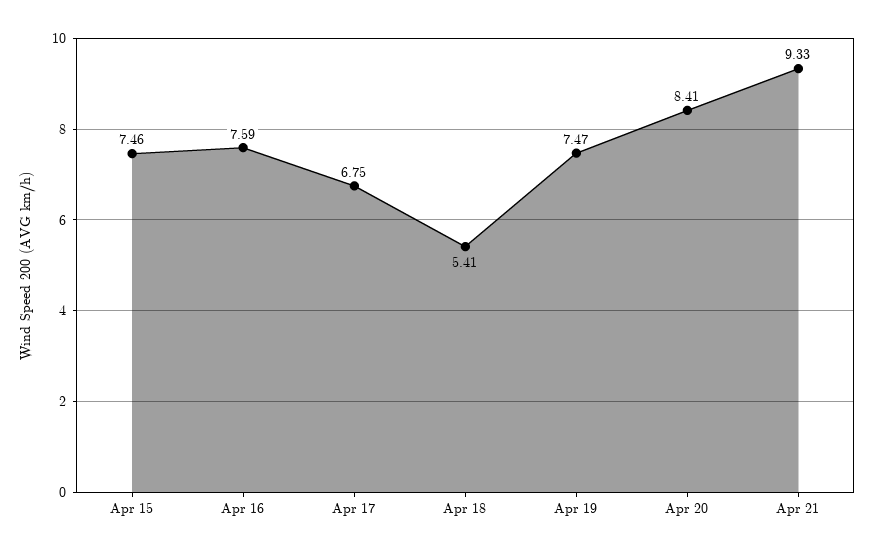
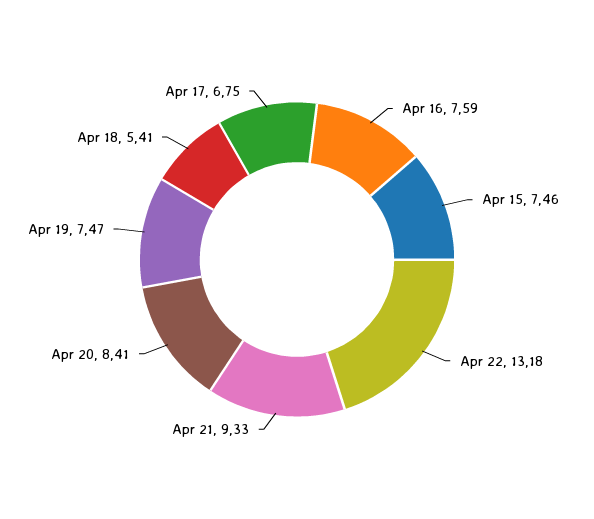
Apr 22: none -> 13.18

